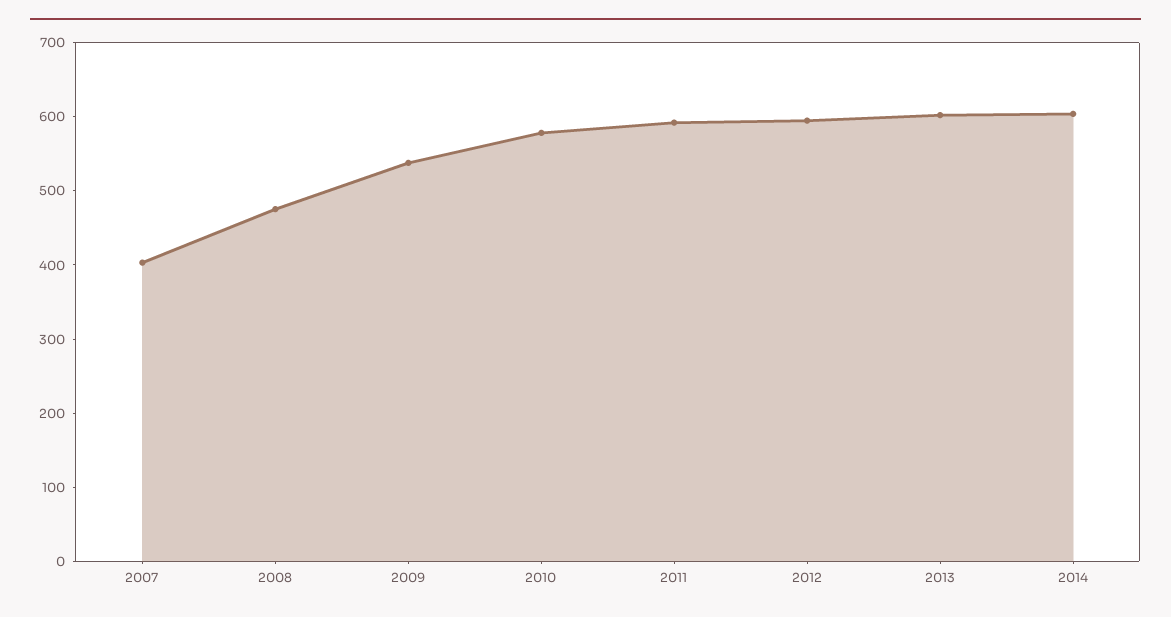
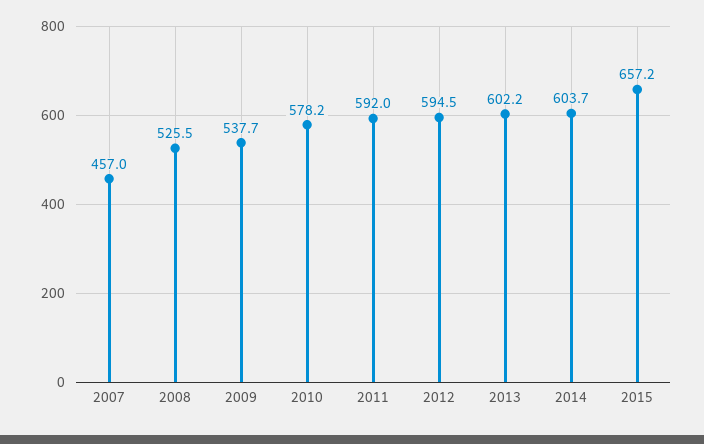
2007: 400 -> 457
2008: 480 -> 525.5
2015: none -> 657.2

